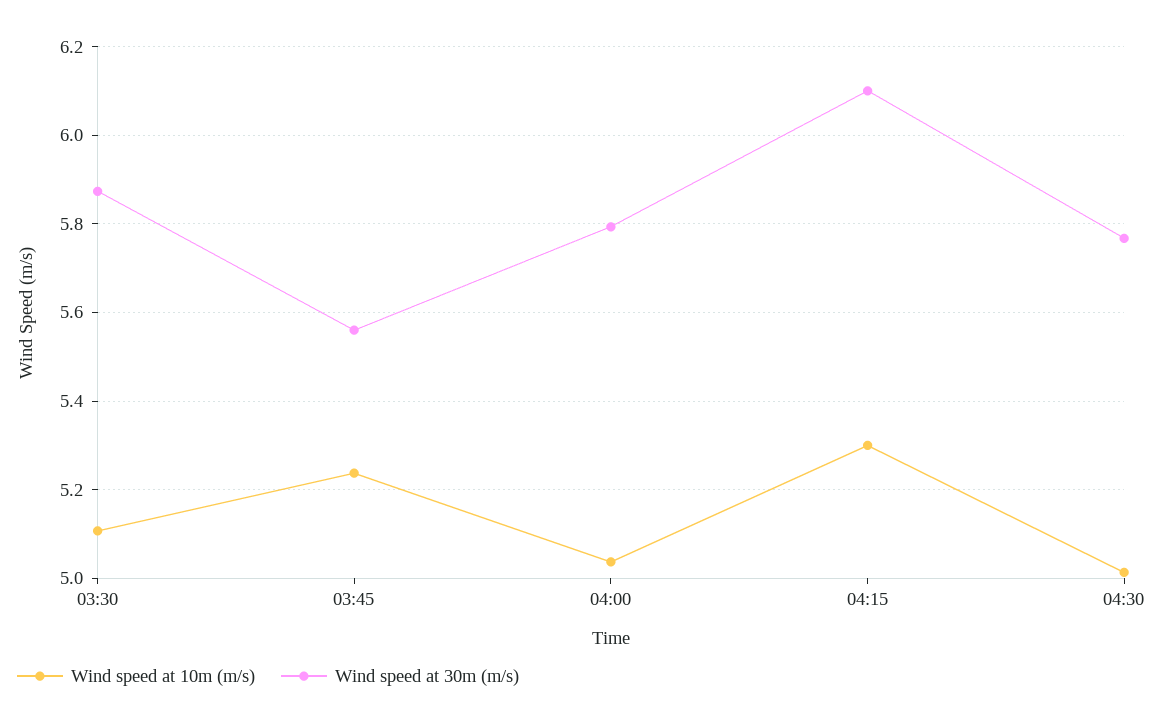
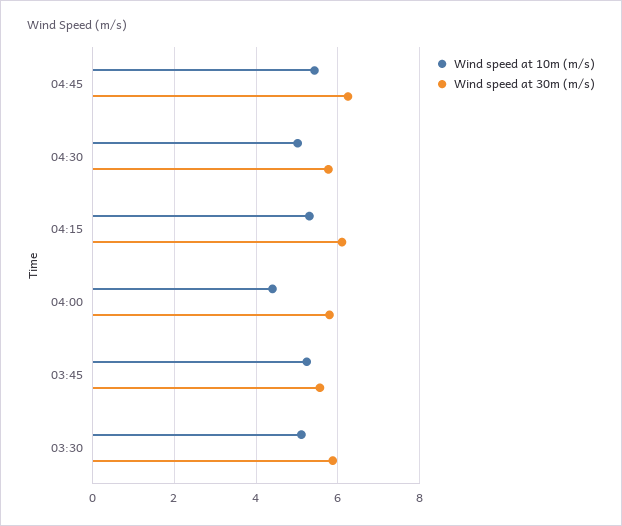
Wind speed at 10m (m/s), 04:00: 5.04 -> 4.4
Wind speed at 10m (m/s), 04:45: none -> 5.4
Wind speed at 30m (m/s), 04:45: none -> 6.2

